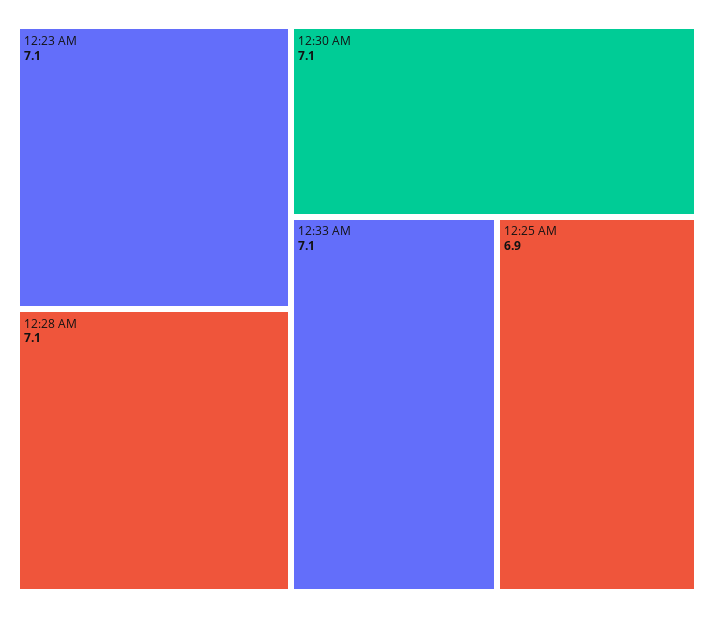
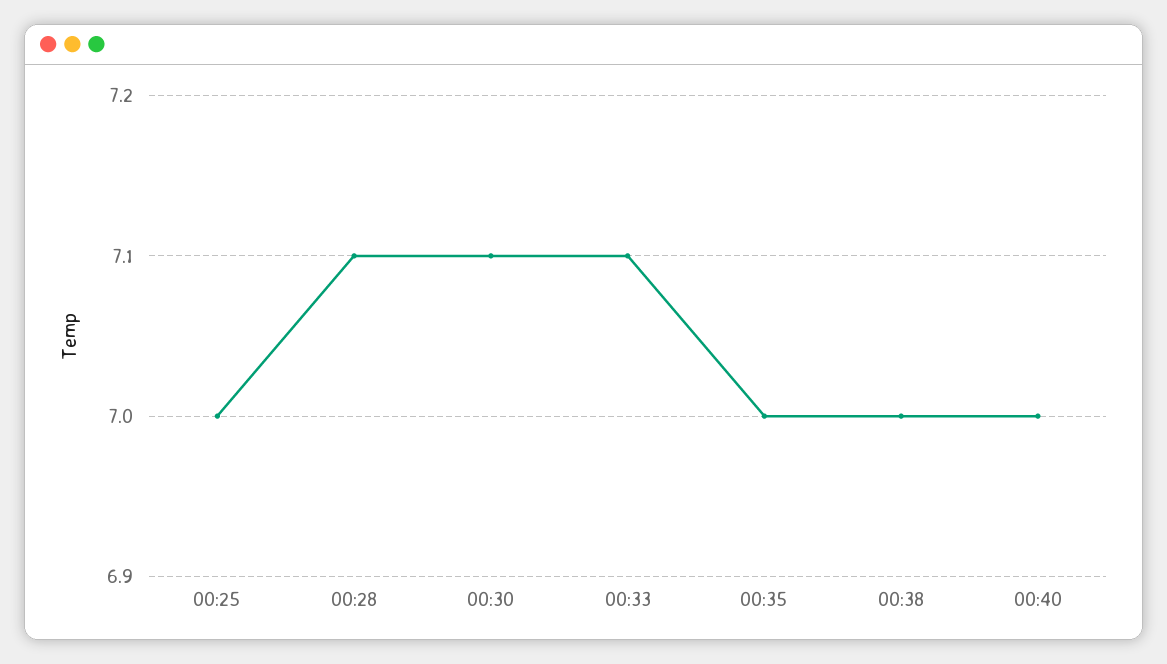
12:23 AM: 7.1 -> none
12:25 AM: 6.9 -> 7
00:35: none -> 7
00:38: none -> 7
00:40: none -> 7

